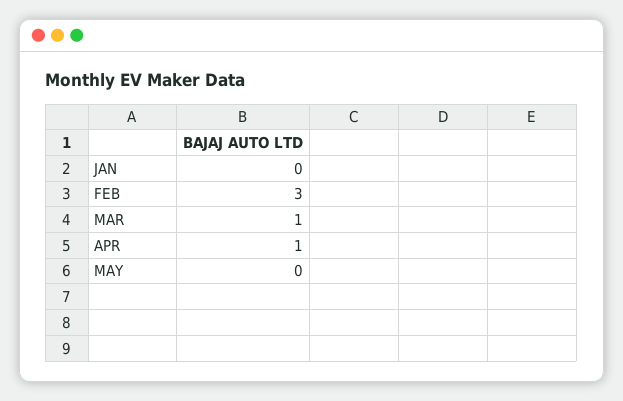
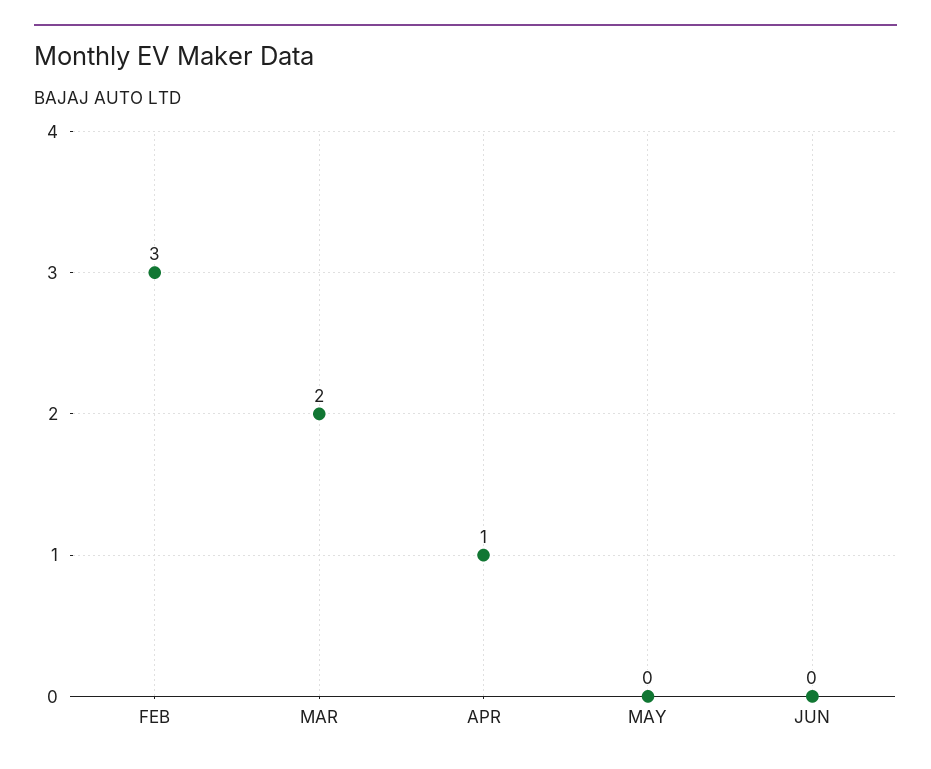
JAN: 0 -> none
MAR: 1 -> 2
JUN: none -> 0

